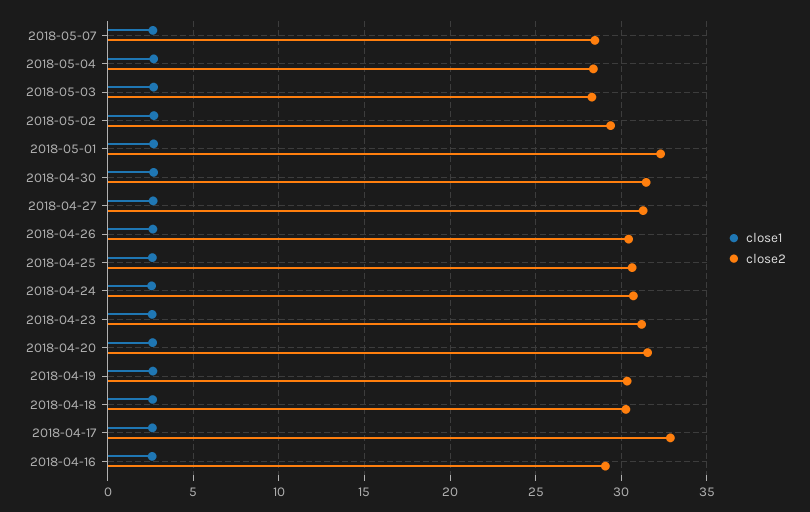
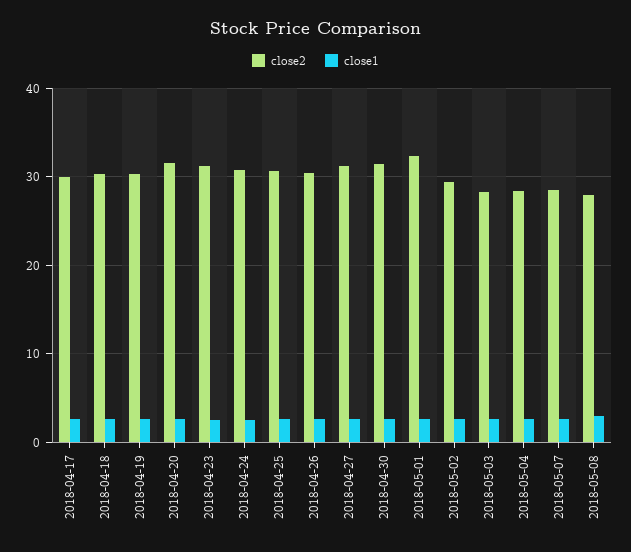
close2, 2018-04-17: 33 -> 30
close1, 2018-04-16: 2.5 -> none
close2, 2018-04-16: 29 -> none
close2, 2018-05-08: none -> 28
close1, 2018-05-08: none -> 3

